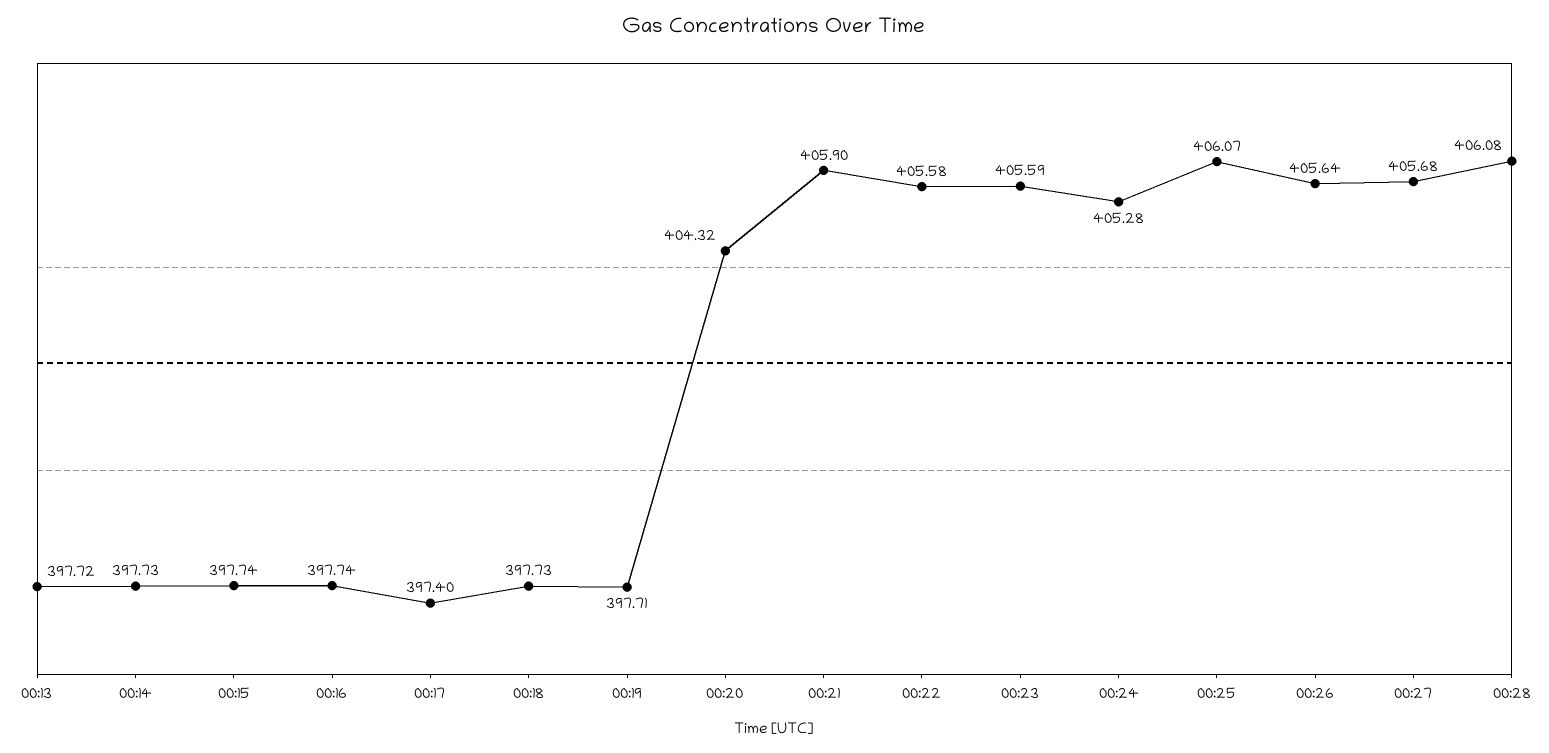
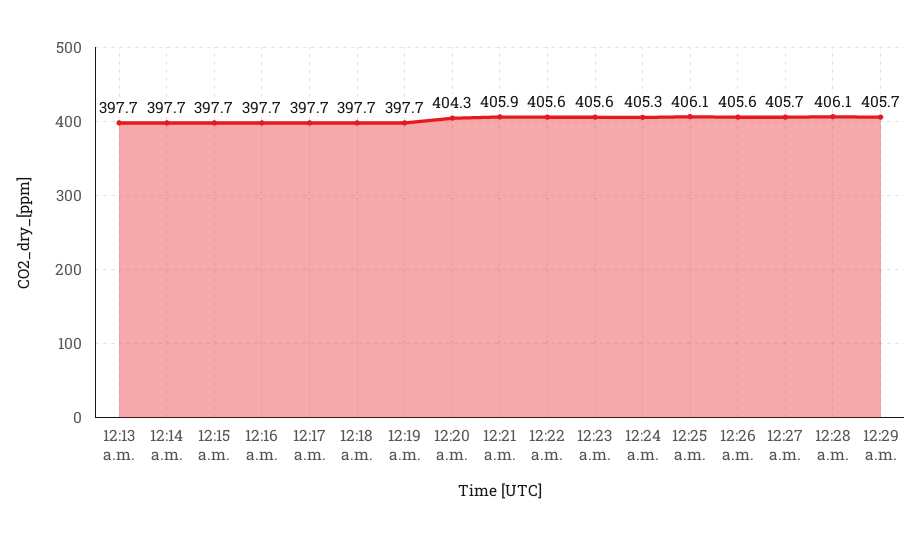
00:17: 397.4 -> 397.7
12:29 a.m.: none -> 405.7

